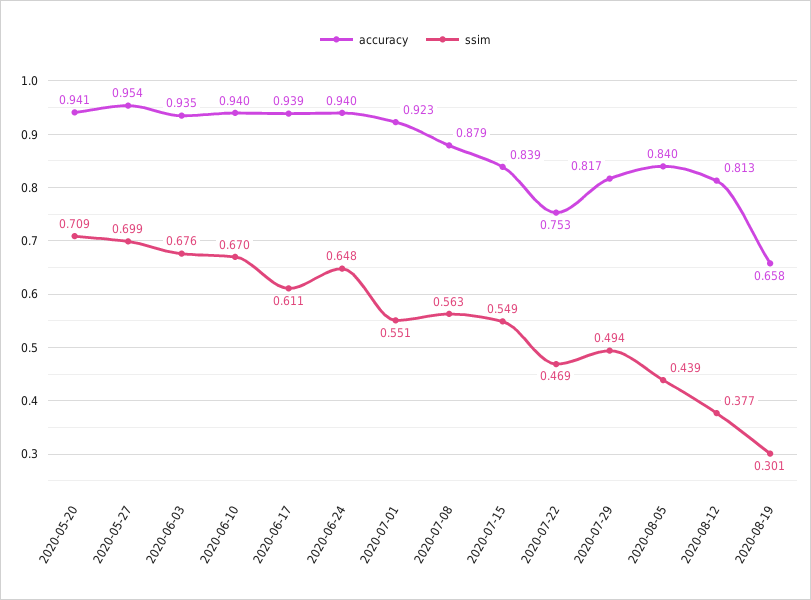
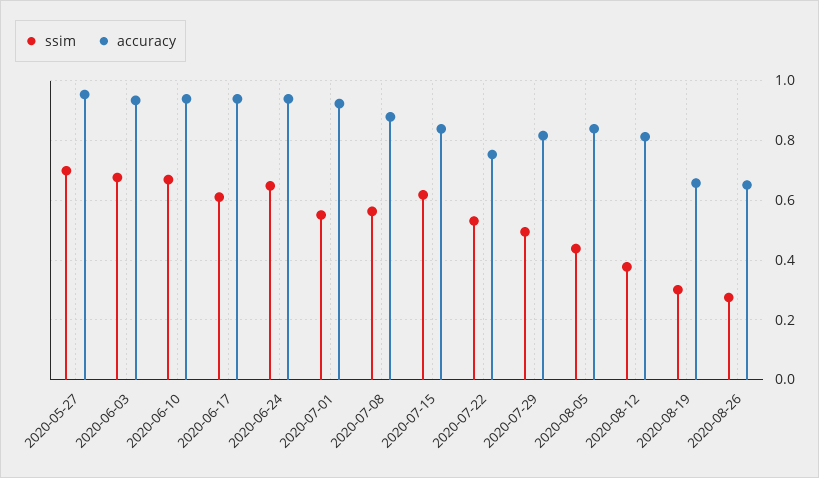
accuracy, 2020-05-20: 0.941 -> none
ssim, 2020-05-20: 0.709 -> none
ssim, 2020-07-15: 0.549 -> 0.625
ssim, 2020-07-22: 0.469 -> 0.525
ssim, 2020-08-26: none -> 0.275
accuracy, 2020-08-26: none -> 0.65

